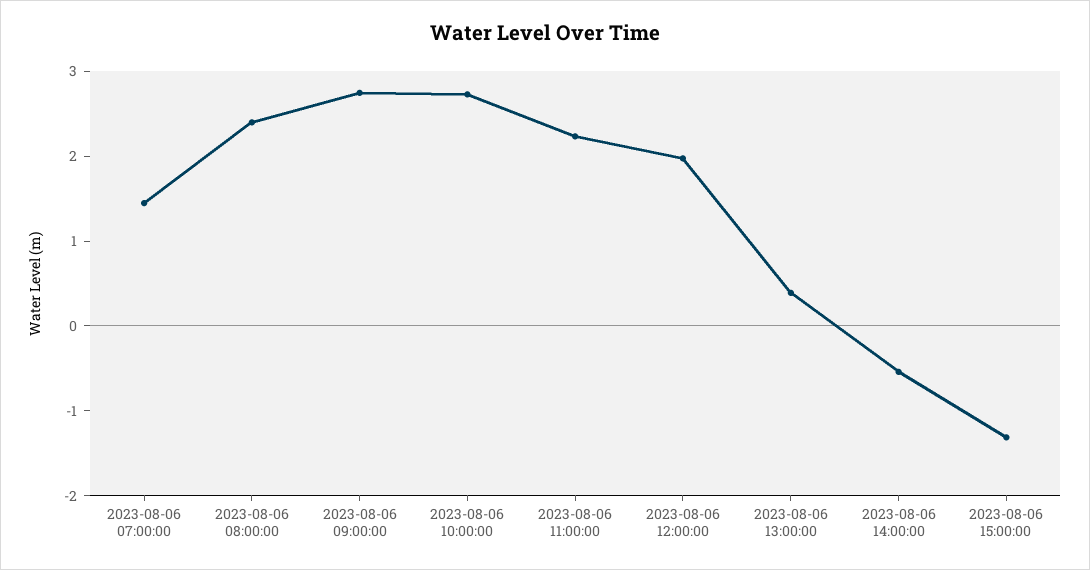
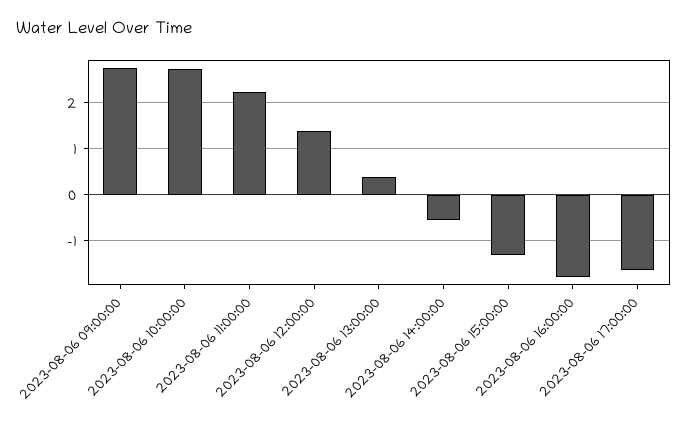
2023-08-06 07:00:00: 1.4 -> none
2023-08-06 08:00:00: 2.4 -> none
2023-08-06 12:00:00: 2 -> 1.4
2023-08-06 16:00:00: none -> -1.8
2023-08-06 17:00:00: none -> -1.6

